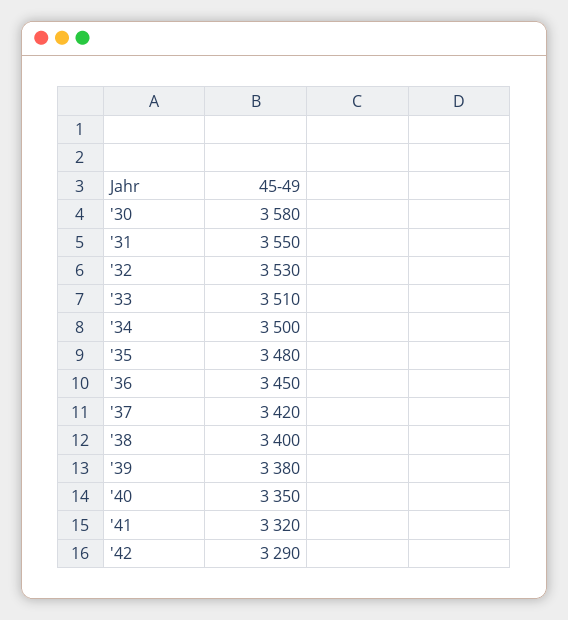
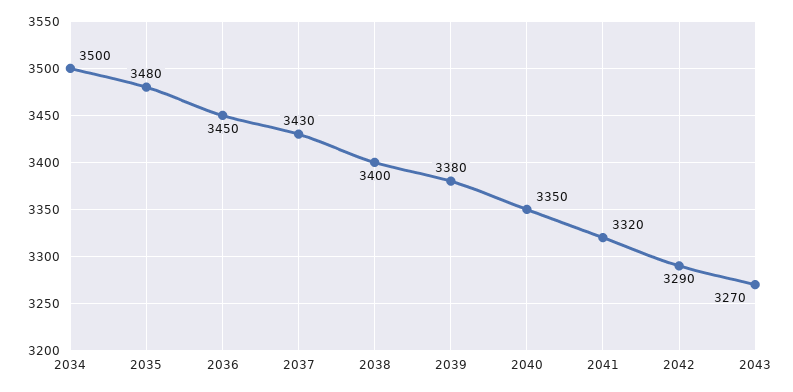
'30: 3580 -> none
'31: 3550 -> none
'32: 3530 -> none
'33: 3510 -> none
'37: 3420 -> 3430
2043: none -> 3270

